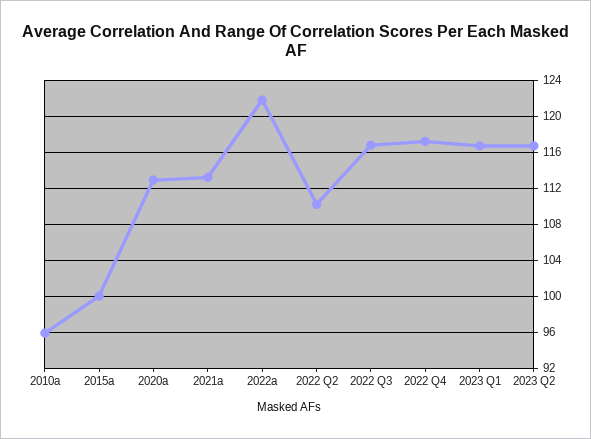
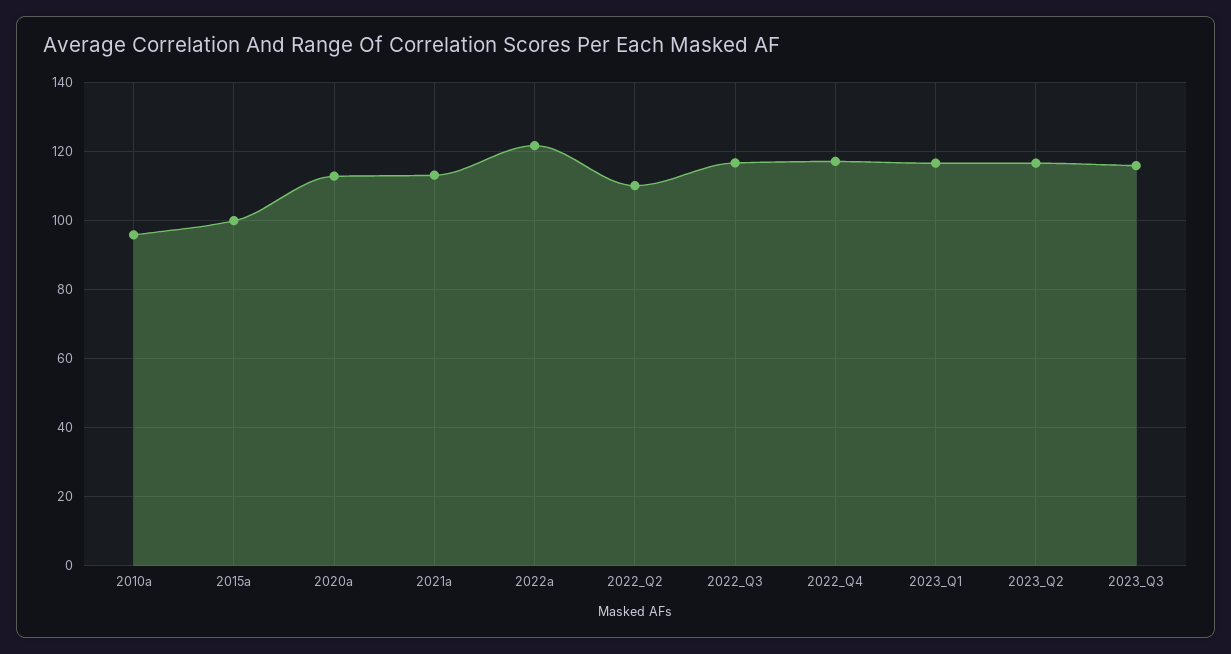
2023_Q3: none -> 116

